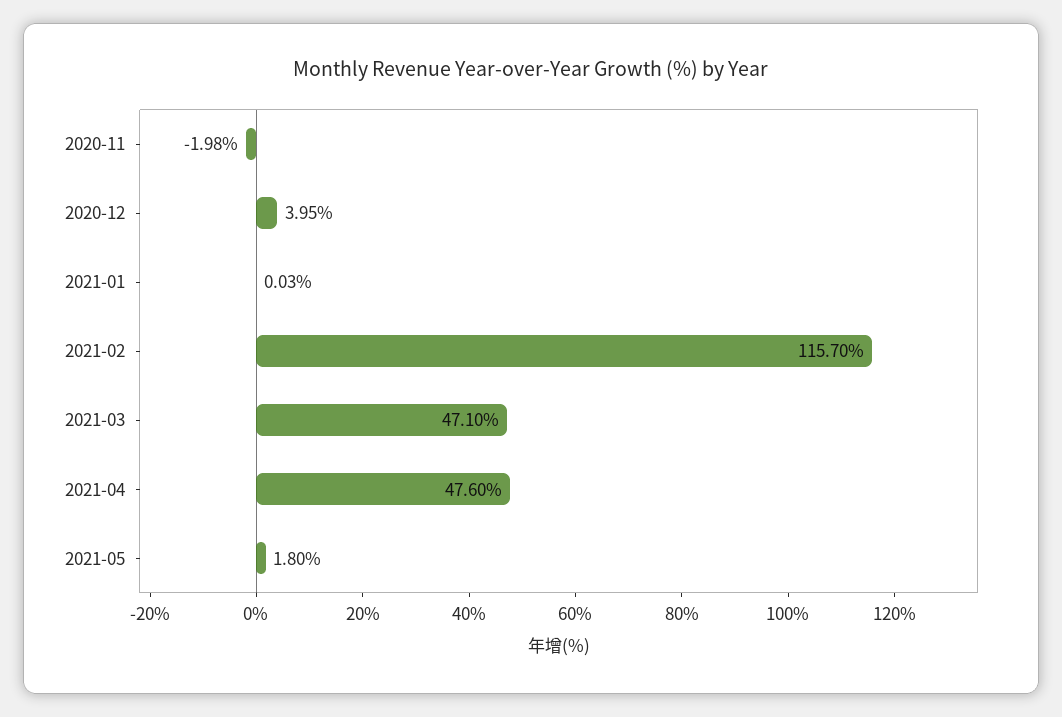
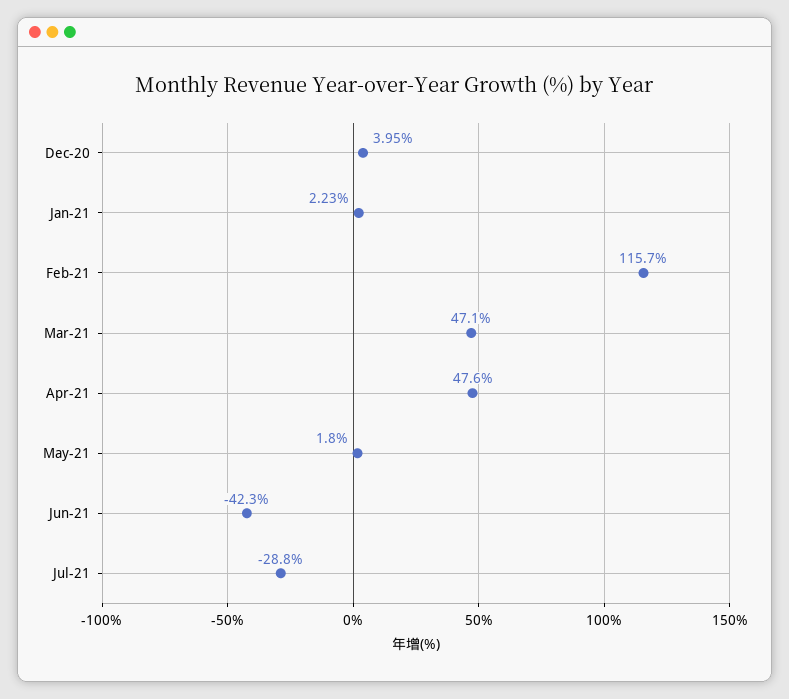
2020-11: -1.98 -> none
2021-01: 0.03 -> 2.23
Jun-21: none -> -42.3
Jul-21: none -> -28.8

